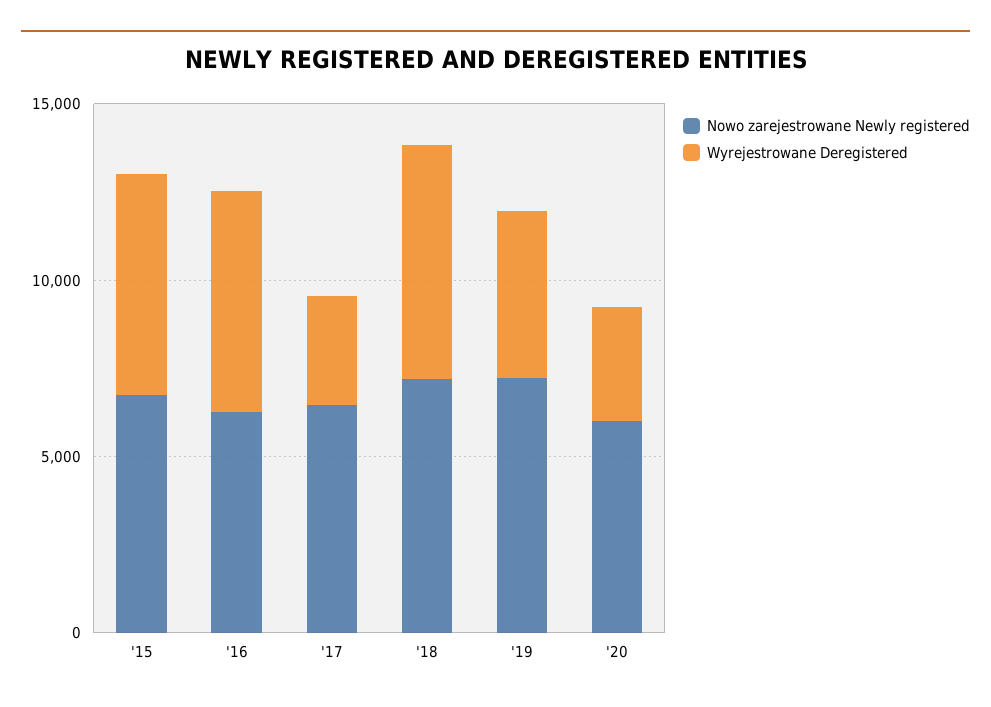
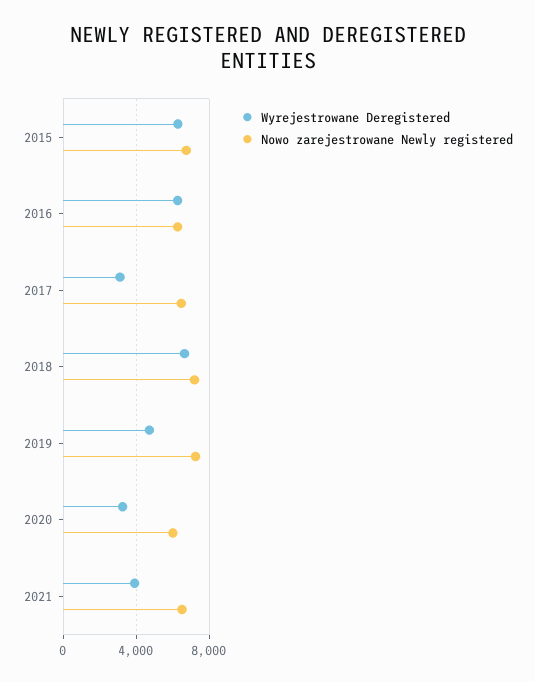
Wyrejestrowane Deregistered, 2021: none -> 4000
Nowo zarejestrowane Newly registered, 2021: none -> 6500

